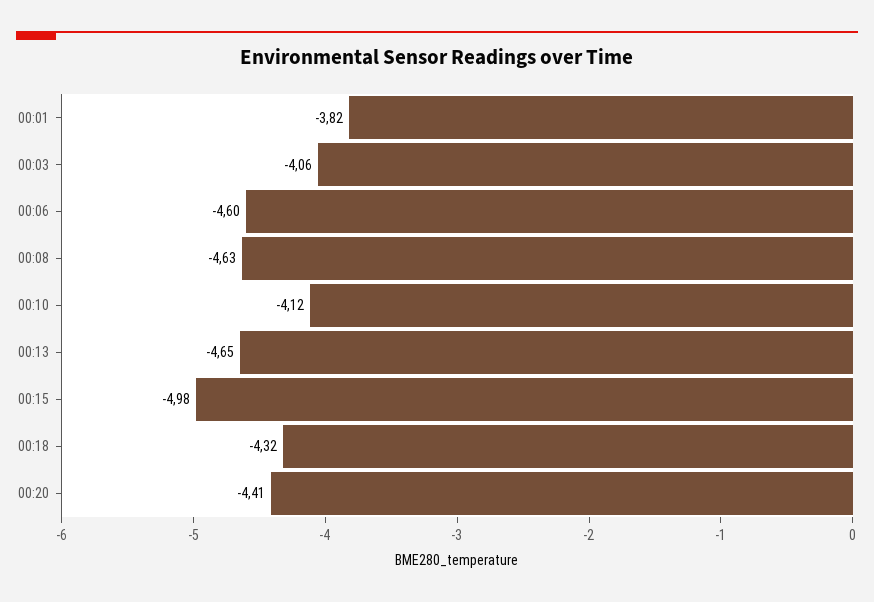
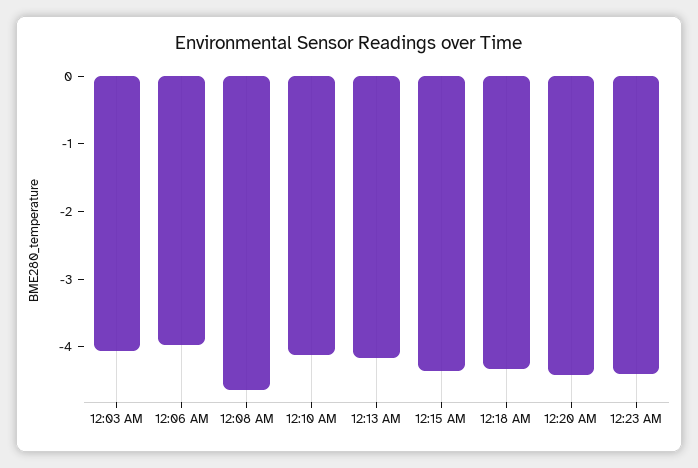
00:01: -3.82 -> none
00:06: -4.6 -> -4
00:13: -4.65 -> -4.2
00:15: -4.98 -> -4.4
12:23 AM: none -> -4.4

